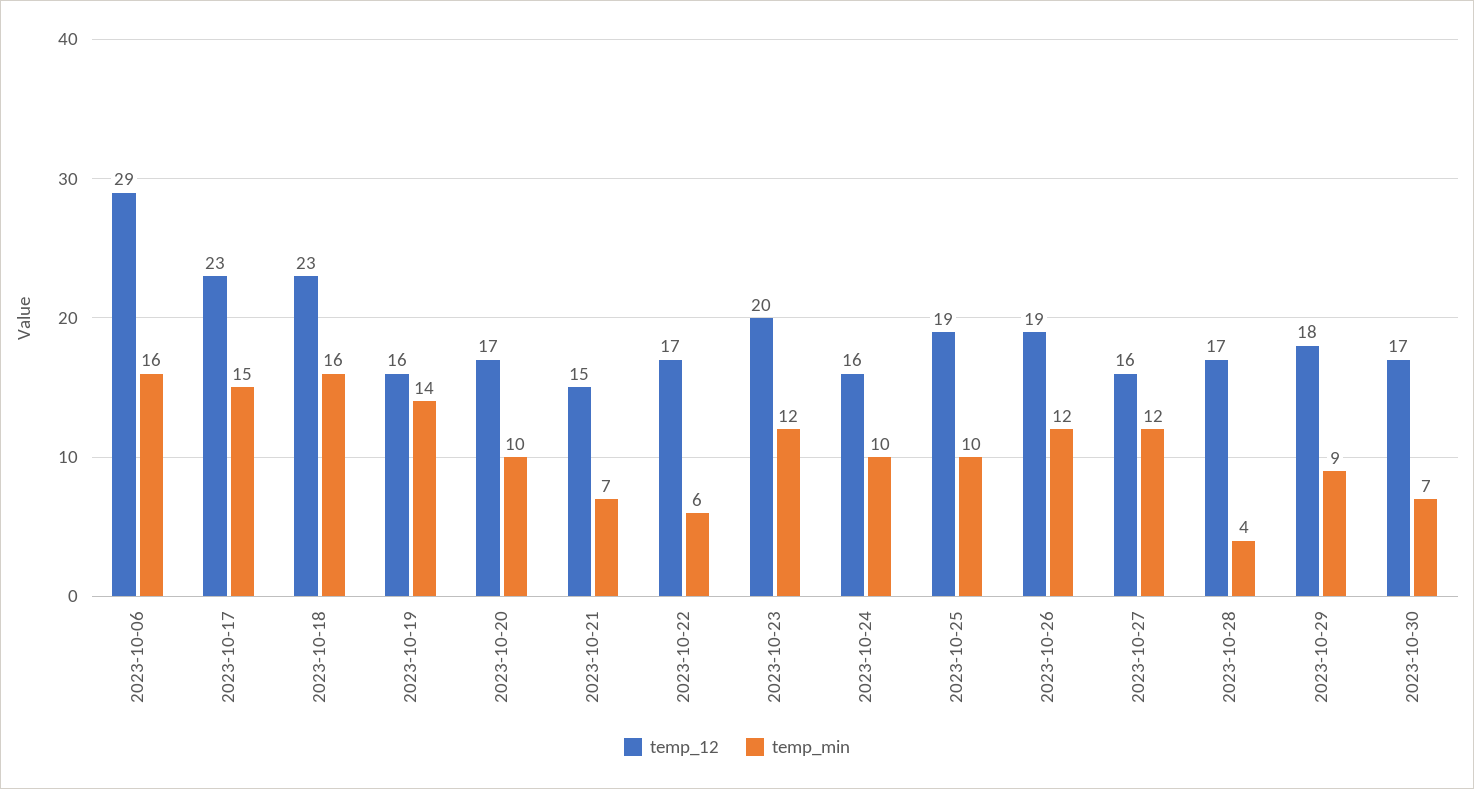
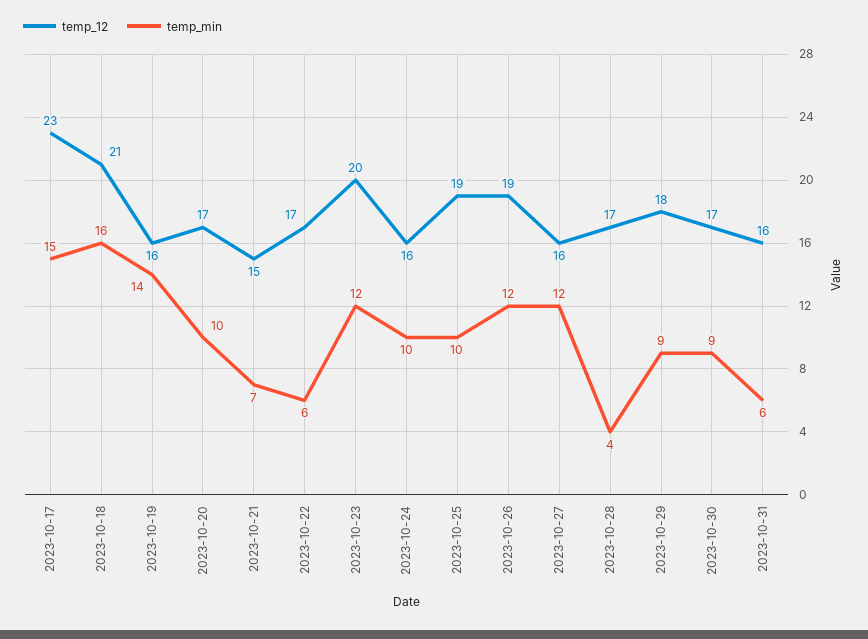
temp_12, 2023-10-06: 29 -> none
temp_min, 2023-10-06: 16 -> none
temp_12, 2023-10-18: 23 -> 21
temp_min, 2023-10-30: 7 -> 9
temp_12, 2023-10-31: none -> 16
temp_min, 2023-10-31: none -> 6

